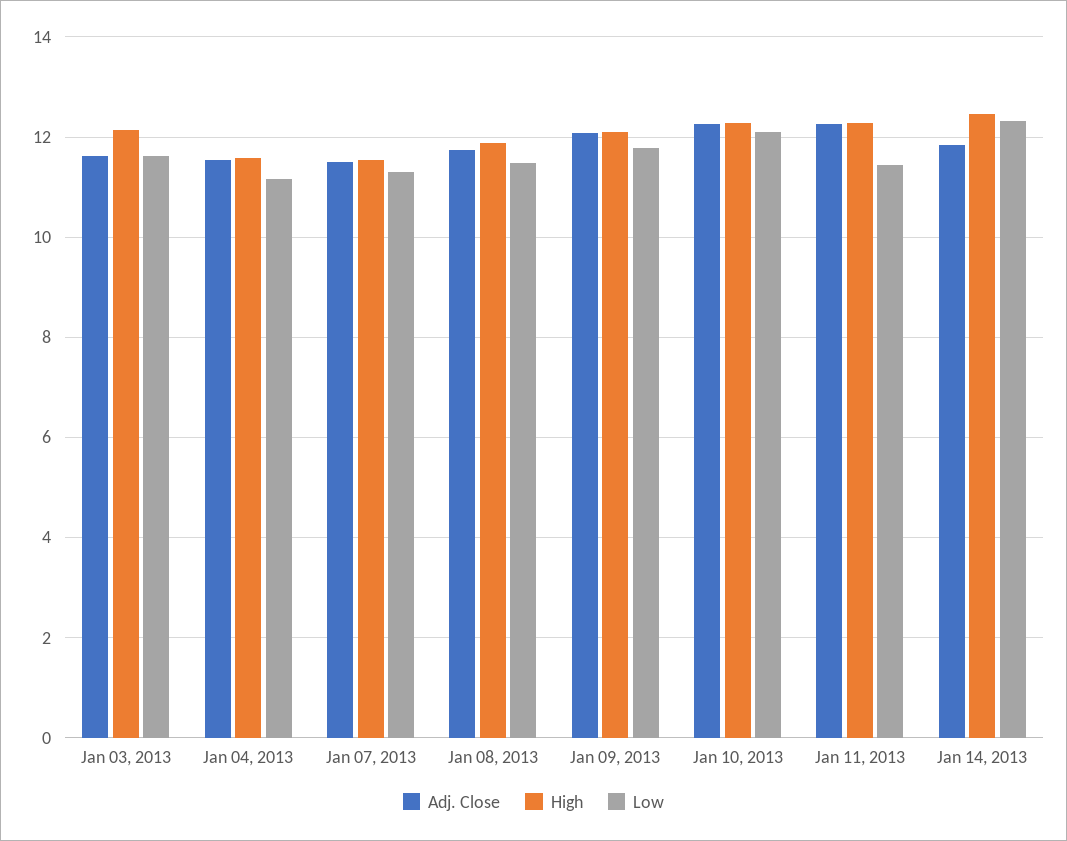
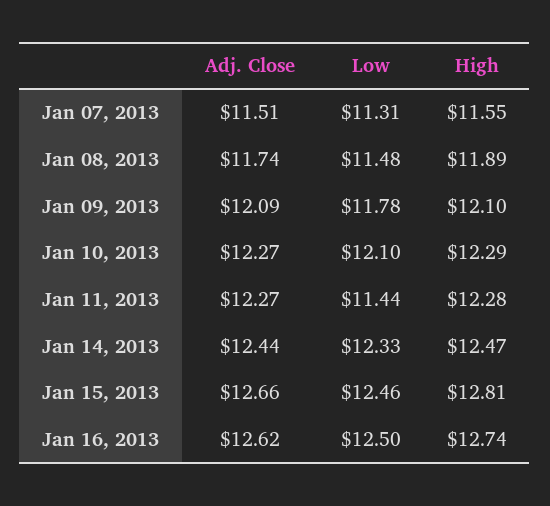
Adj. Close, Jan 03, 2013: 11.6 -> none
High, Jan 03, 2013: 12.2 -> none
Low, Jan 03, 2013: 11.6 -> none
Adj. Close, Jan 04, 2013: 11.6 -> none
High, Jan 04, 2013: 11.6 -> none
Low, Jan 04, 2013: 11.2 -> none
Adj. Close, Jan 14, 2013: 11.8 -> 12.44
Adj. Close, Jan 15, 2013: none -> 12.66
Low, Jan 15, 2013: none -> 12.46
High, Jan 15, 2013: none -> 12.81
Adj. Close, Jan 16, 2013: none -> 12.62
Low, Jan 16, 2013: none -> 12.5
High, Jan 16, 2013: none -> 12.74

